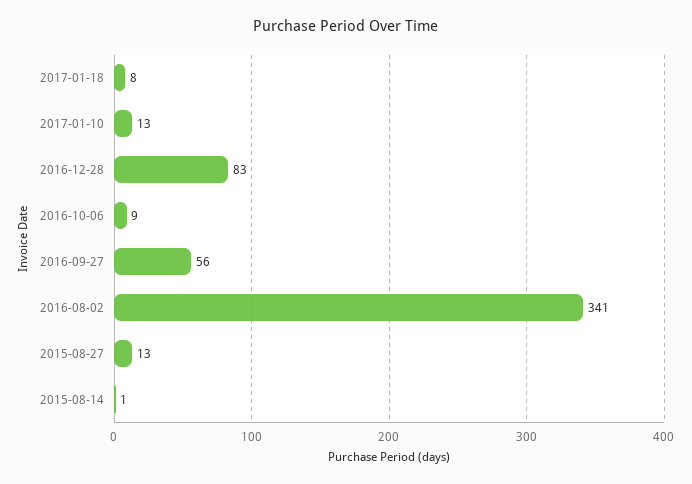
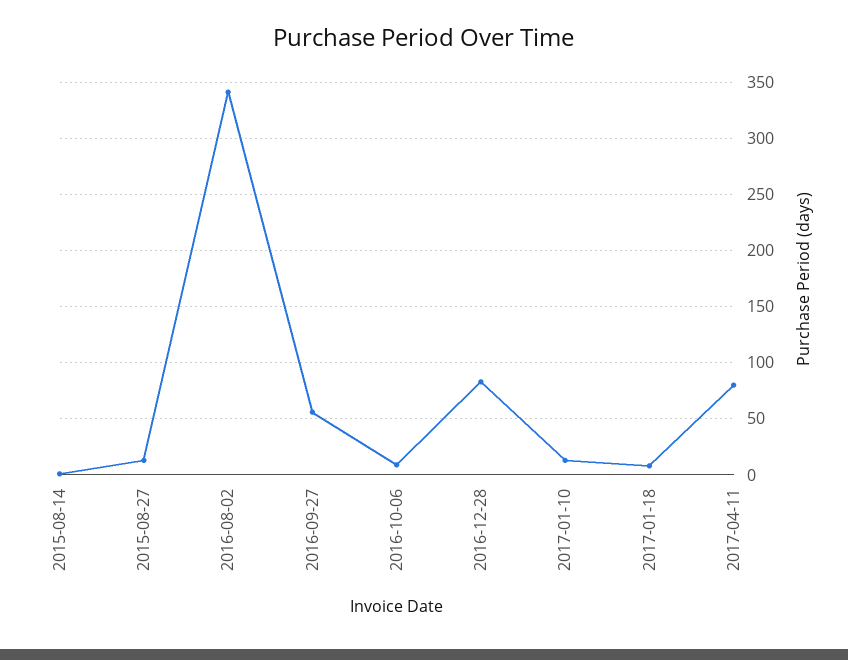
2017-04-11: none -> 80

